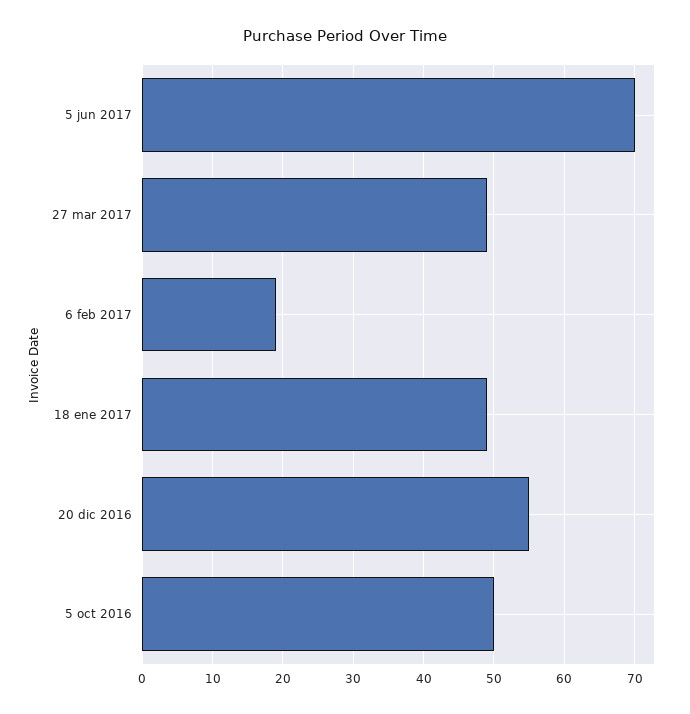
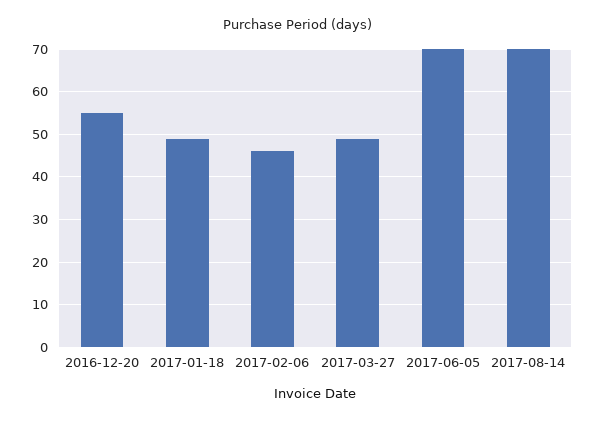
6 feb 2017: 19 -> 45
5 oct 2016: 50 -> none
2017-08-14: none -> 70

